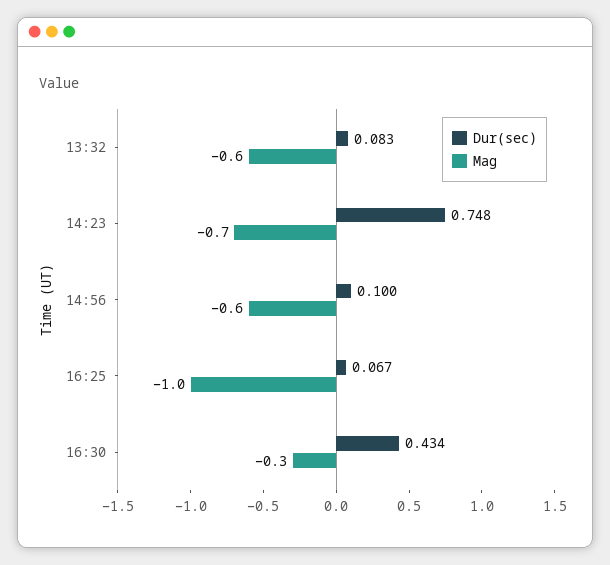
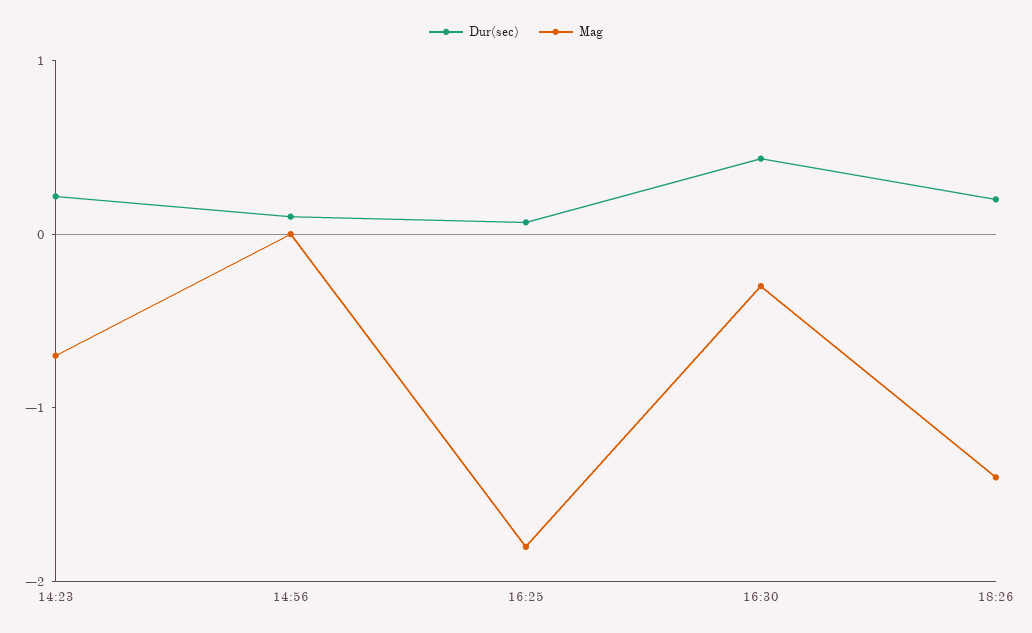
Dur(sec), 13:32: 0.083 -> none
Mag, 13:32: -0.6 -> none
Dur(sec), 14:23: 0.748 -> 0.2
Mag, 14:56: -0.6 -> 0
Mag, 16:25: -1 -> -1.8
Dur(sec), 18:26: none -> 0.2
Mag, 18:26: none -> -1.4

